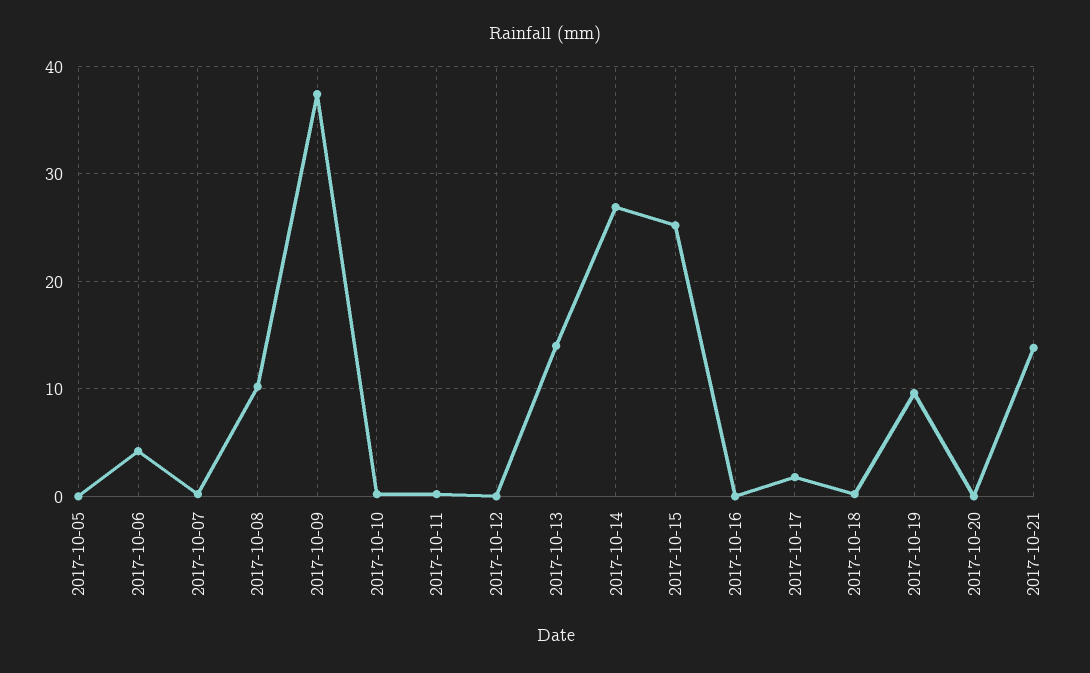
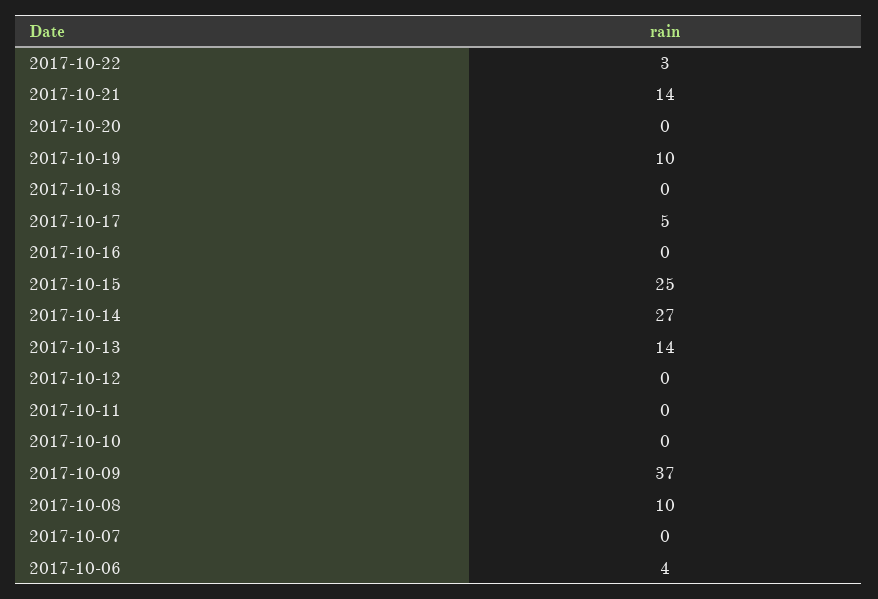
2017-10-05: 0 -> none
2017-10-17: 2 -> 5
2017-10-22: none -> 3

